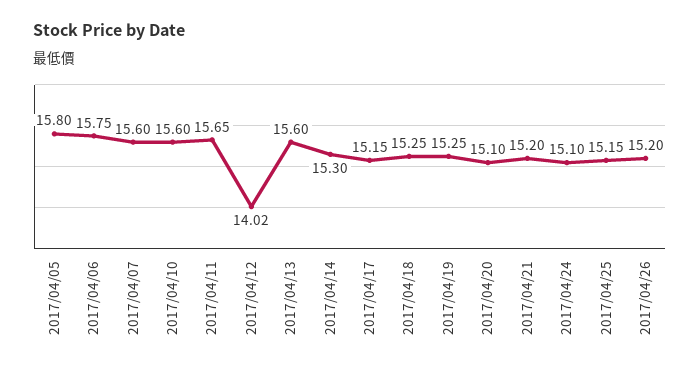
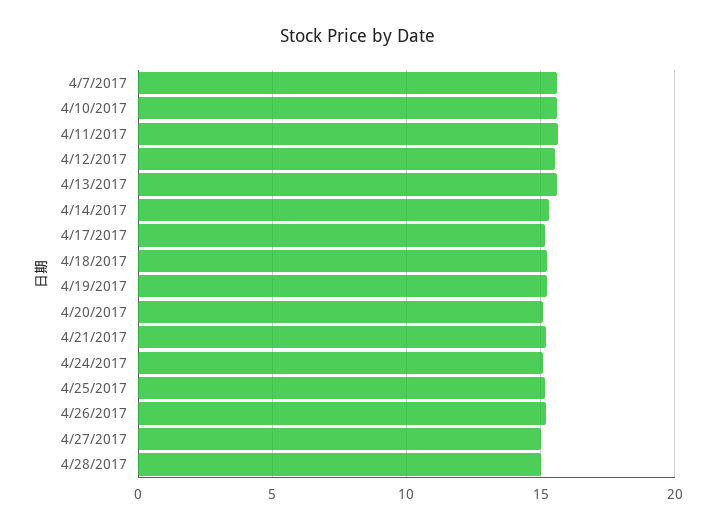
2017/04/05: 15.8 -> none
2017/04/06: 15.75 -> none
2017/04/12: 14.02 -> 15.5
4/27/2017: none -> 15
4/28/2017: none -> 15

